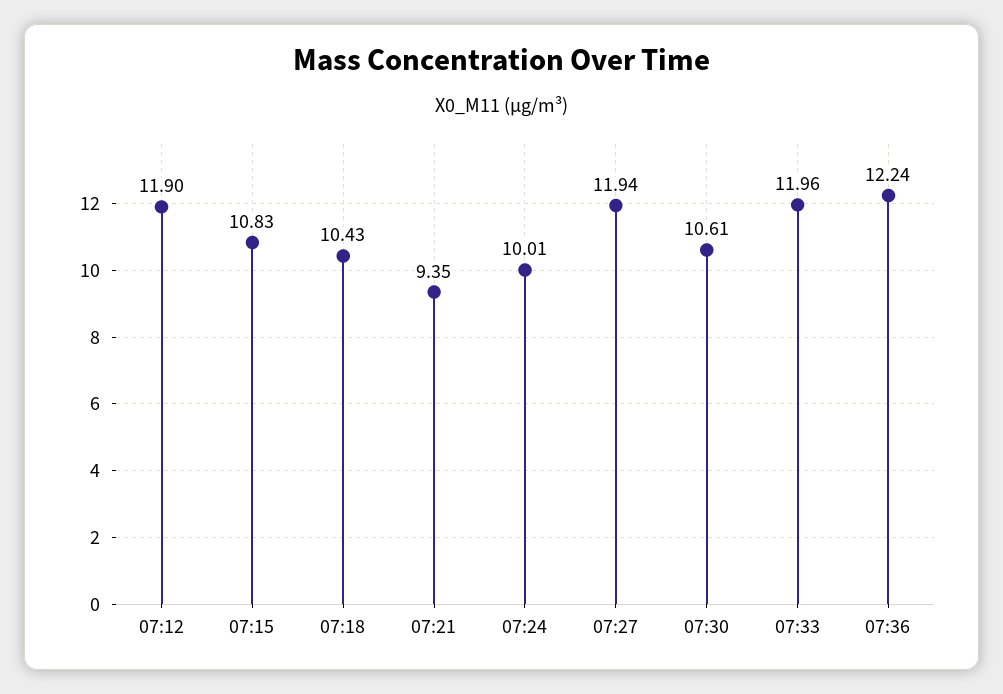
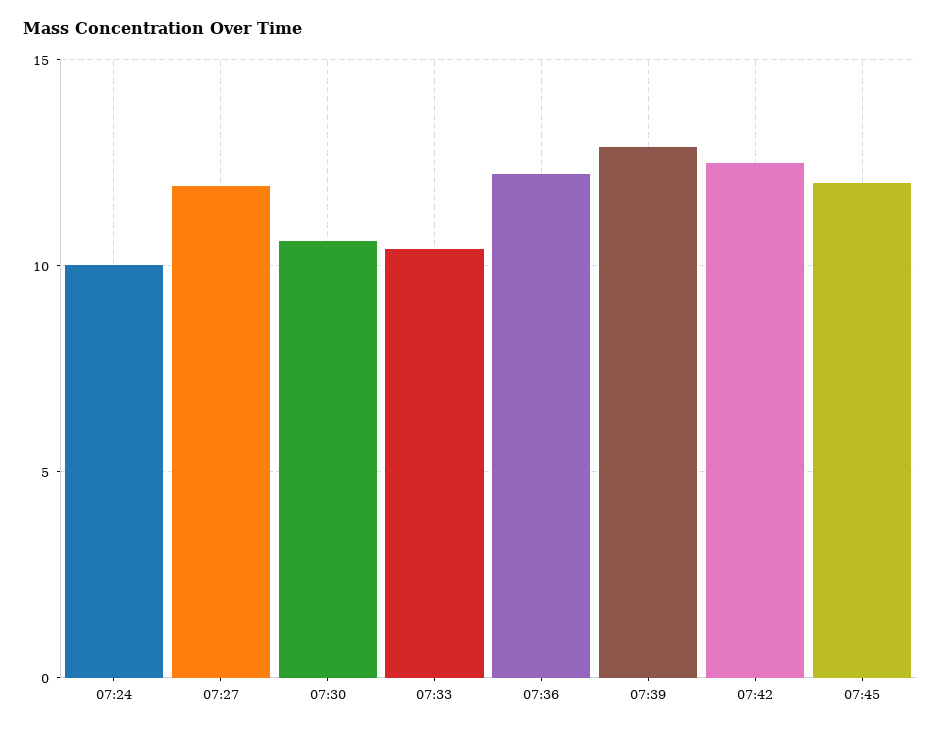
07:12: 11.9 -> none
07:15: 10.83 -> none
07:18: 10.43 -> none
07:21: 9.35 -> none
07:33: 11.96 -> 10.5
07:39: none -> 13
07:42: none -> 12.5
07:45: none -> 12

